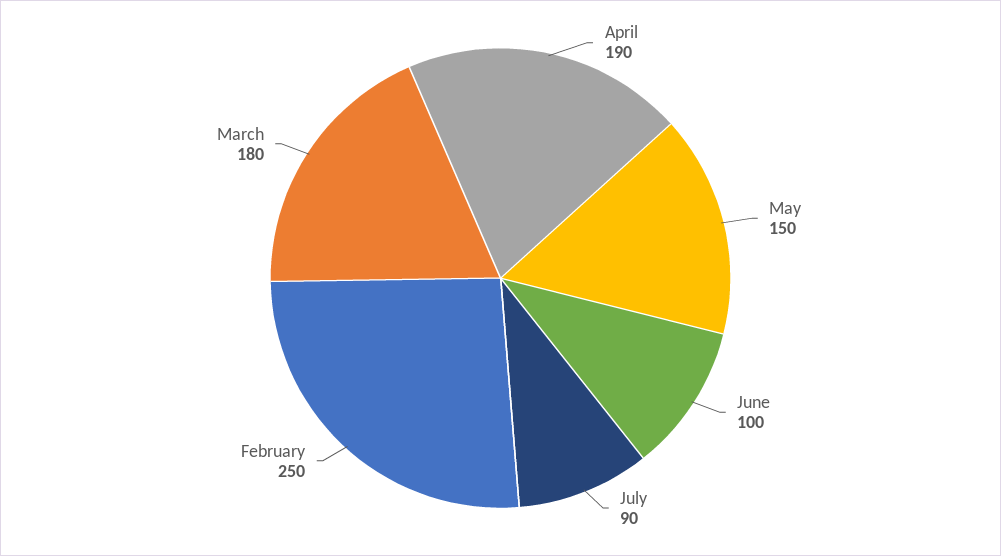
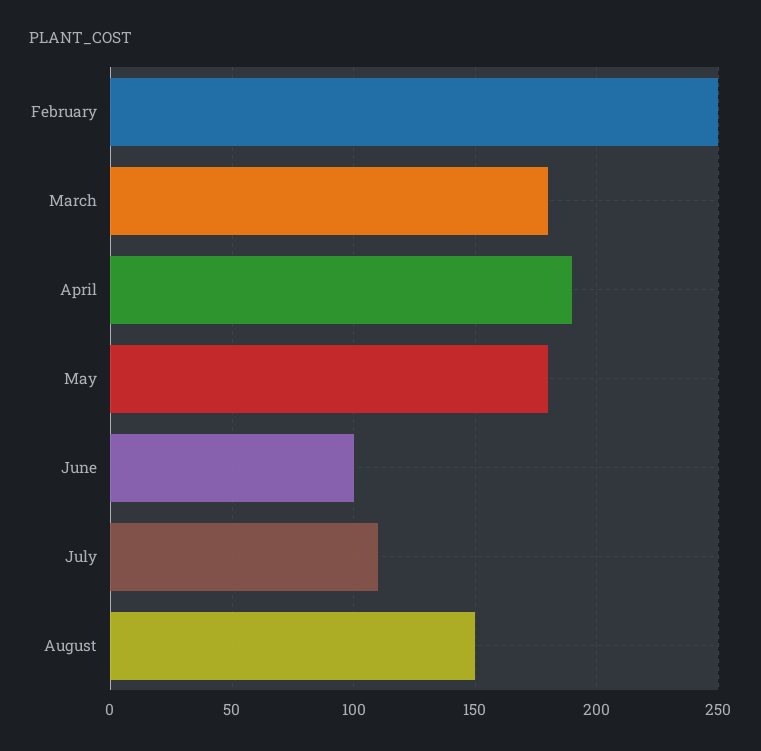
May: 150 -> 180
July: 90 -> 110
August: none -> 150

